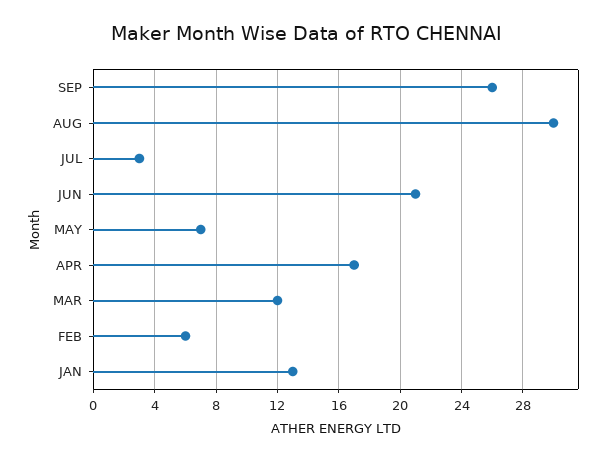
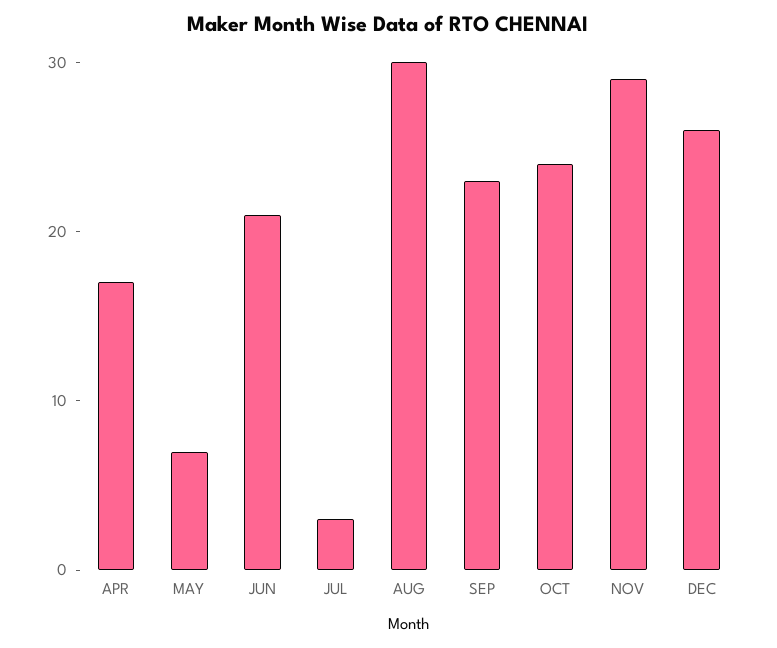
SEP: 26 -> 23
MAR: 12 -> none
FEB: 6 -> none
JAN: 13 -> none
OCT: none -> 24
NOV: none -> 29
DEC: none -> 26

